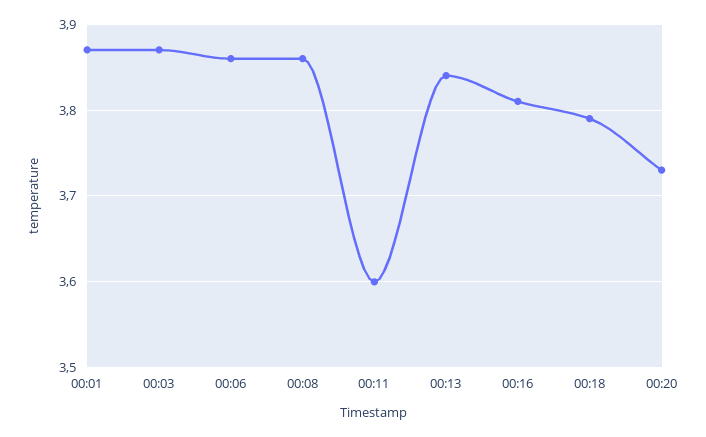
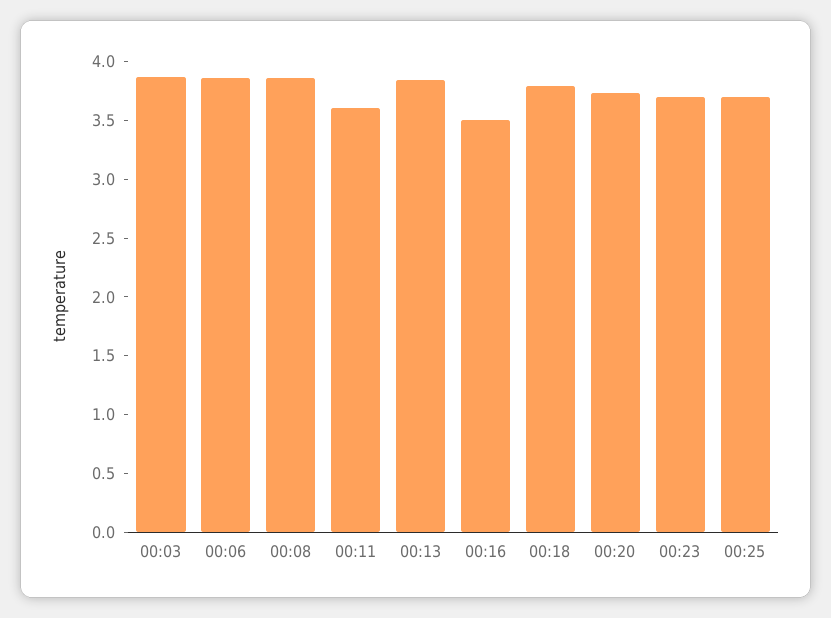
00:01: 3.87 -> none
00:16: 3.81 -> 3.5
00:23: none -> 3.7
00:25: none -> 3.7

